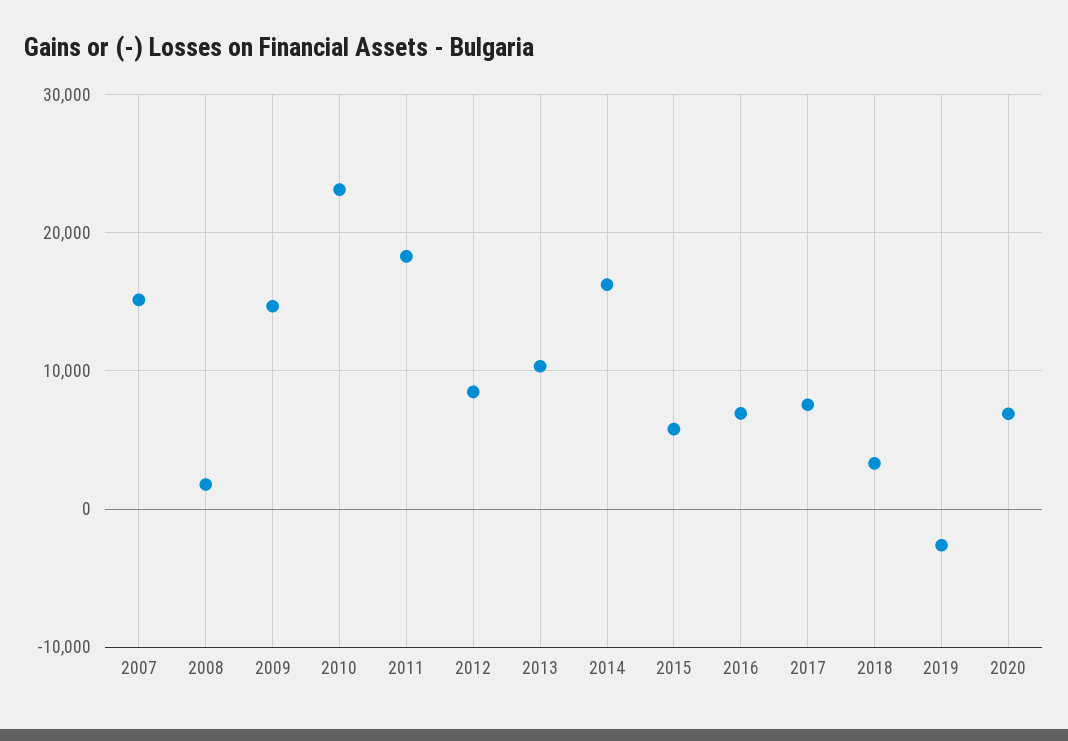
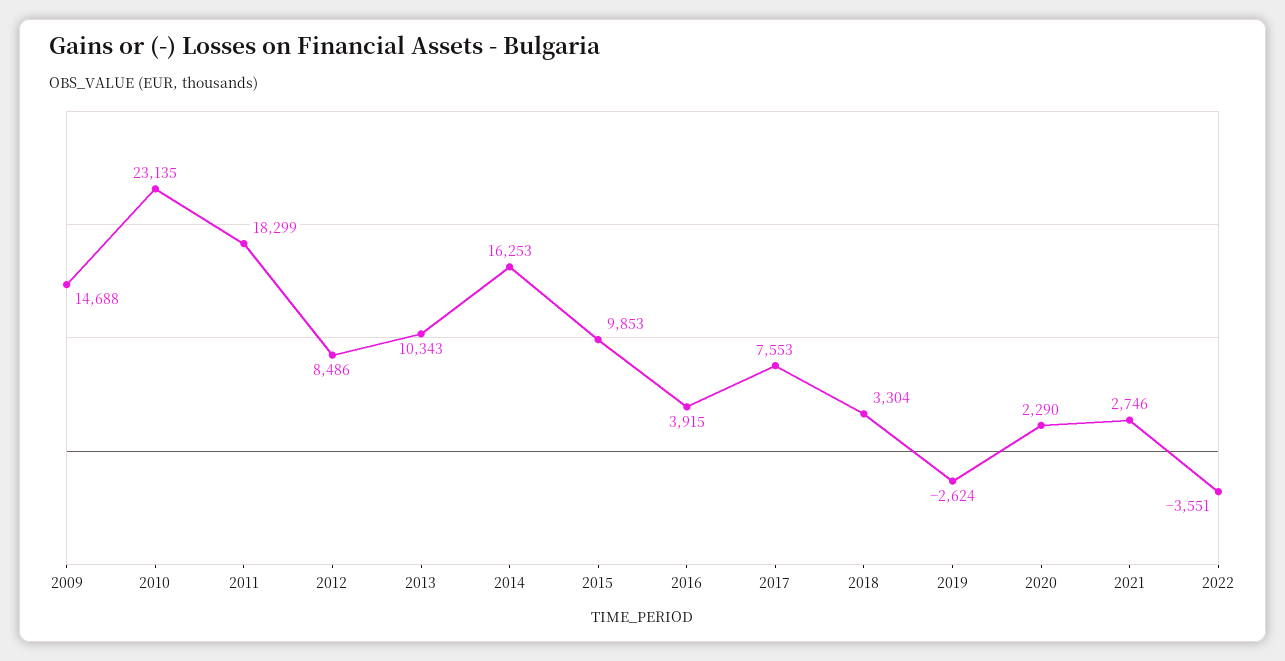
2007: 15000 -> none
2008: 2000 -> none
2015: 6000 -> 9853
2016: 7000 -> 3915
2020: 7000 -> 2290
2021: none -> 2746
2022: none -> -3551

